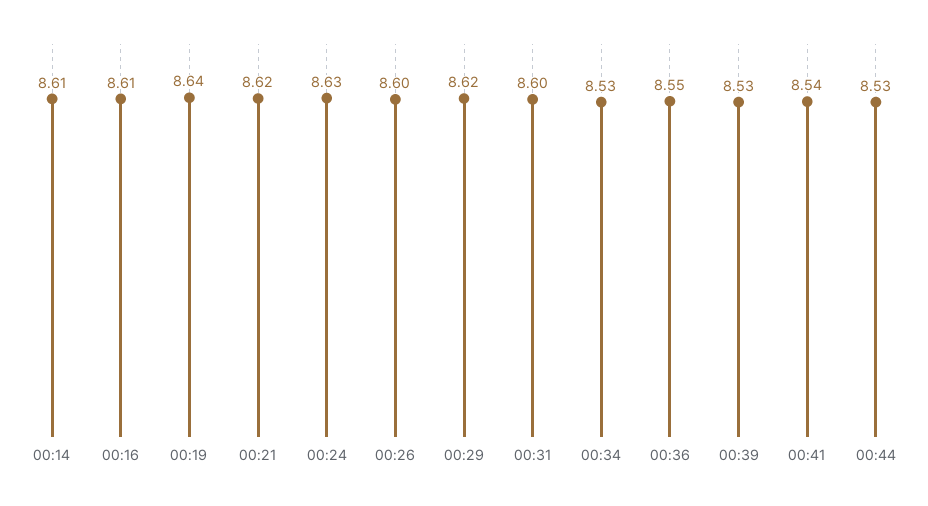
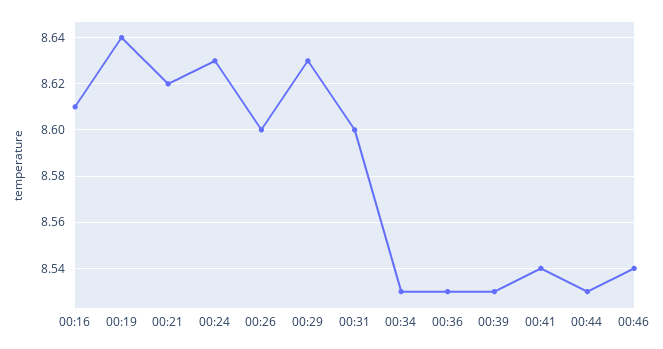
00:14: 8.61 -> none
00:29: 8.62 -> 8.63
00:36: 8.55 -> 8.53
00:46: none -> 8.54

